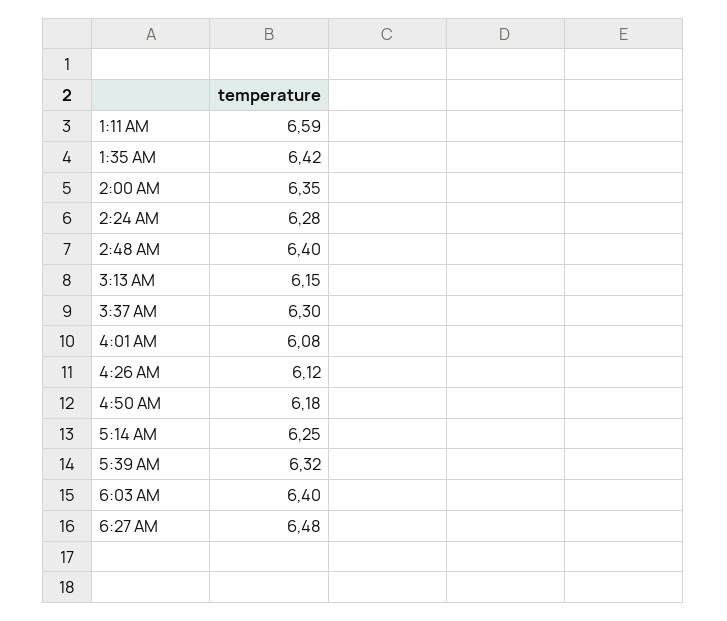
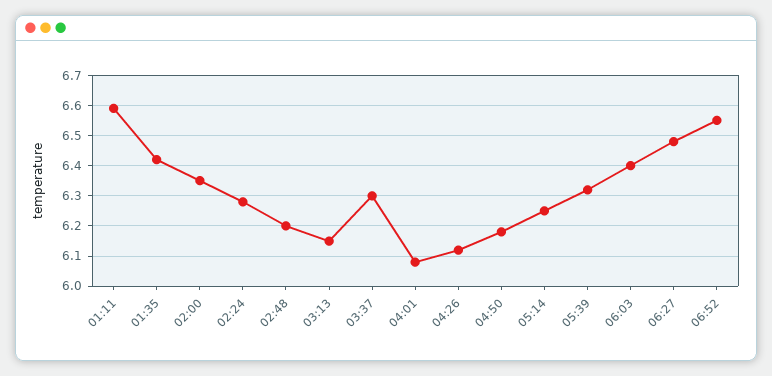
2:48 AM: 6.4 -> 6.2
06:52: none -> 6.55

